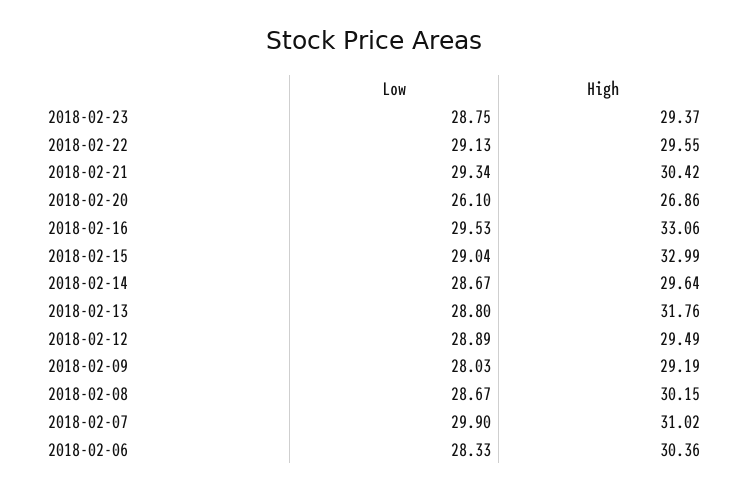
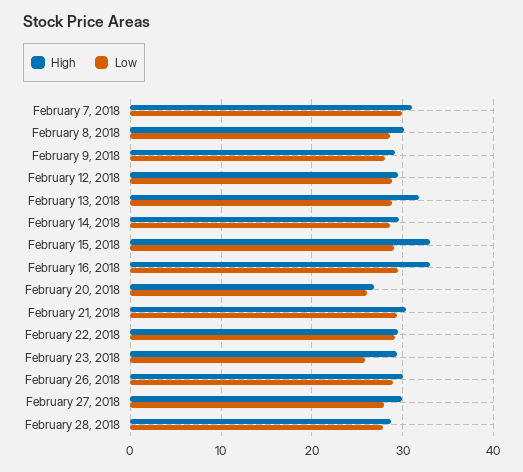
Low, 2018-02-23: 28.75 -> 26
Low, 2018-02-06: 28.33 -> none
High, 2018-02-06: 30.36 -> none
High, February 26, 2018: none -> 30
Low, February 26, 2018: none -> 29
High, February 27, 2018: none -> 30
Low, February 27, 2018: none -> 28
High, February 28, 2018: none -> 29
Low, February 28, 2018: none -> 28

